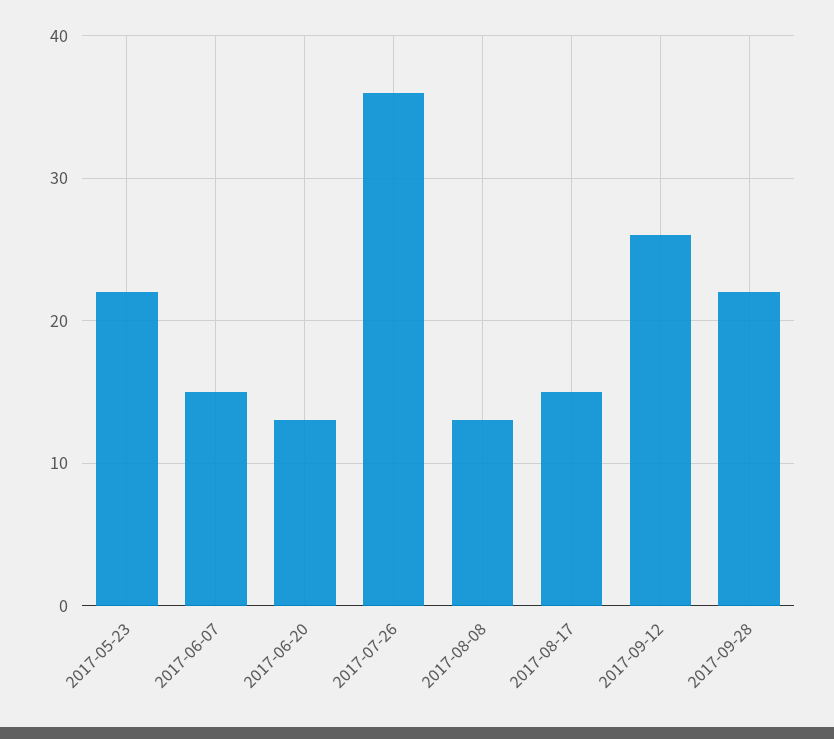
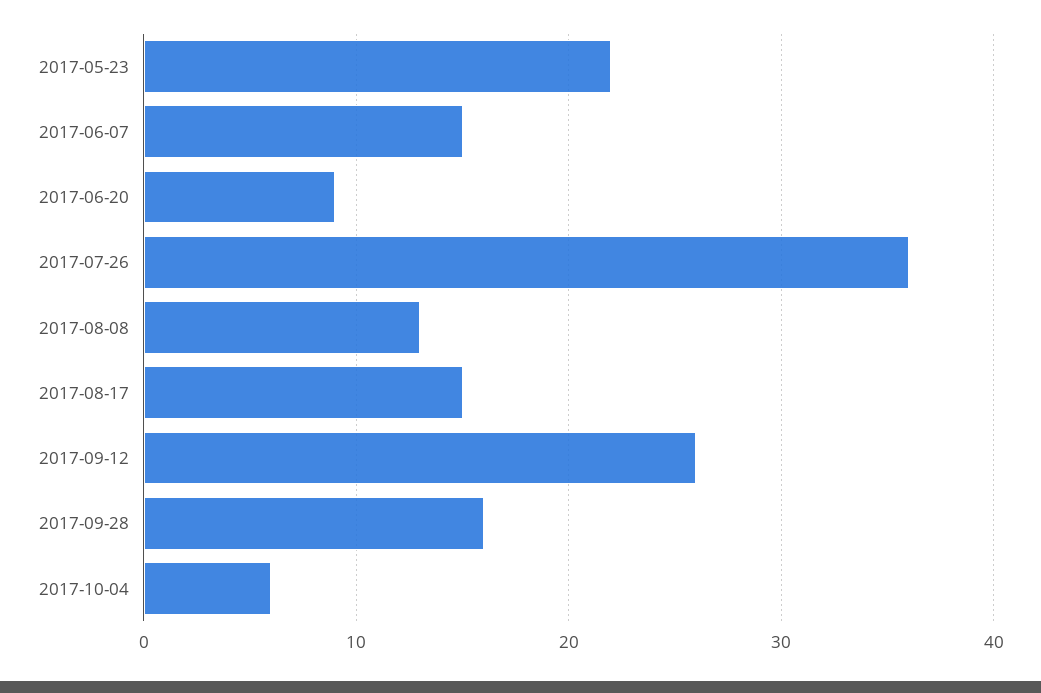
2017-06-20: 13 -> 9
2017-09-28: 22 -> 16
2017-10-04: none -> 6

